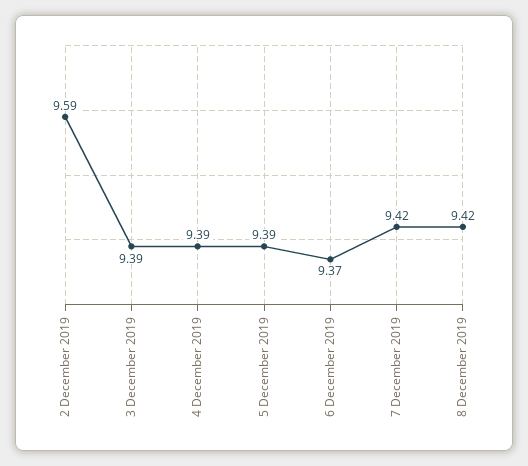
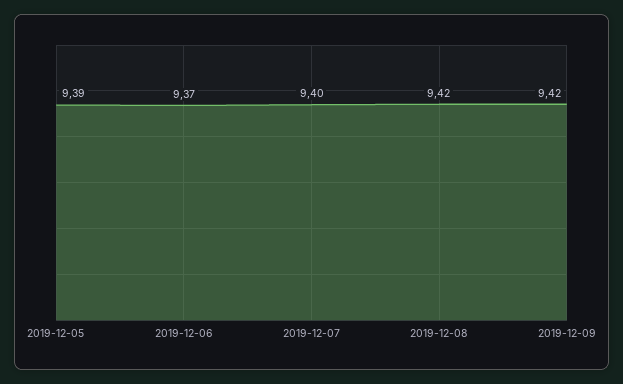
2 December 2019: 9.59 -> none
3 December 2019: 9.39 -> none
4 December 2019: 9.39 -> none
7 December 2019: 9.42 -> 9.4
2019-12-09: none -> 9.42

